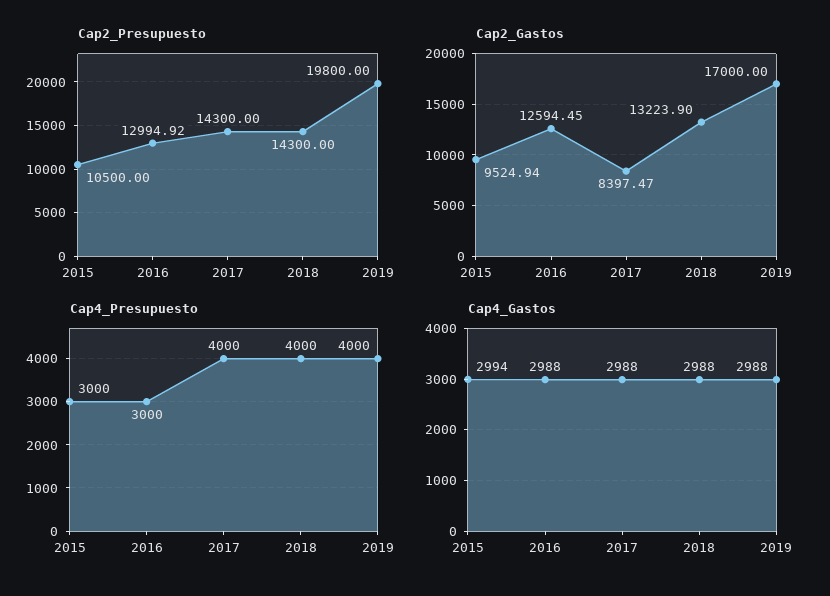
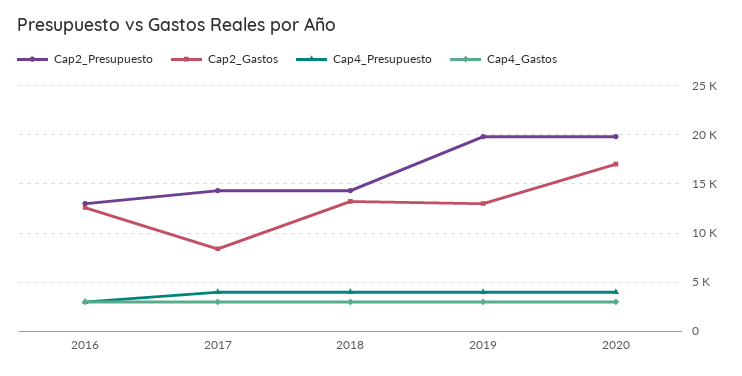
Cap2_Presupuesto, 2015: 10500 -> none
Cap2_Gastos, 2015: 9524.94 -> none
Cap2_Gastos, 2019: 17000 -> 13000
Cap4_Presupuesto, 2015: 3000 -> none
Cap4_Gastos, 2015: 2994 -> none
Cap2_Presupuesto, 2020: none -> 20000
Cap2_Gastos, 2020: none -> 17000
Cap4_Presupuesto, 2020: none -> 4000
Cap4_Gastos, 2020: none -> 3000

